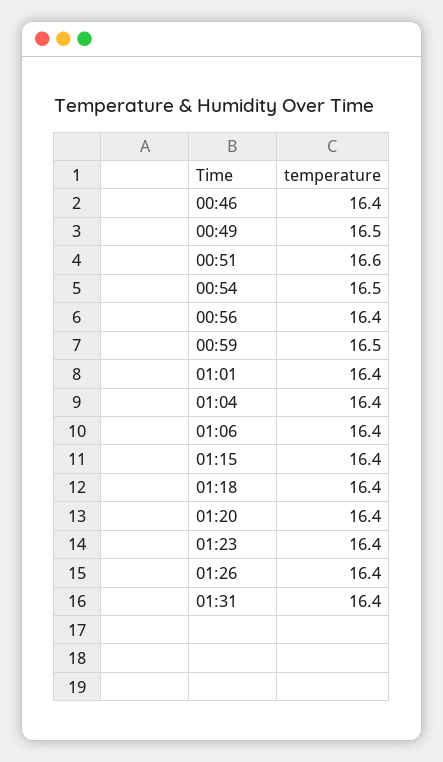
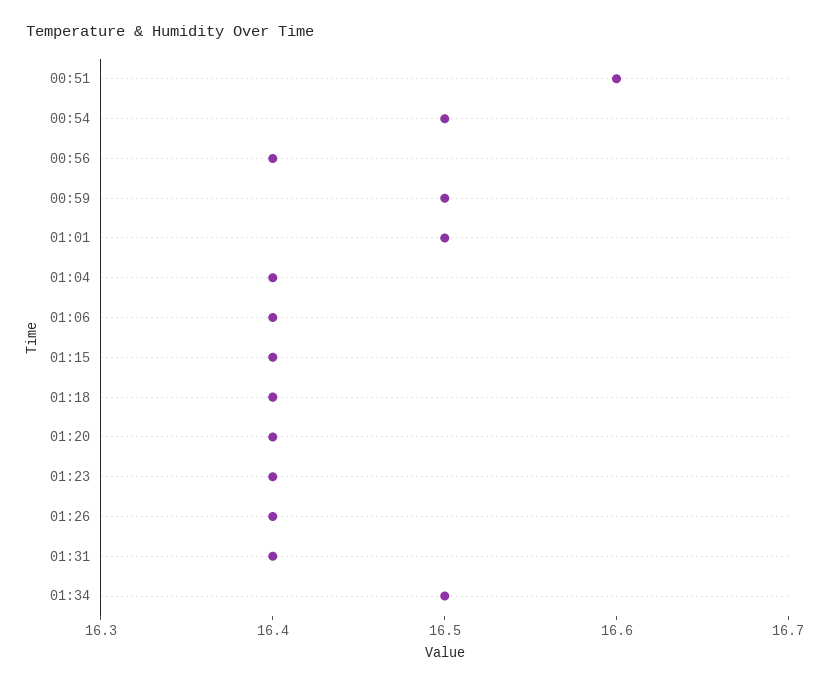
00:46: 16.4 -> none
00:49: 16.5 -> none
01:01: 16.4 -> 16.5
01:34: none -> 16.5

